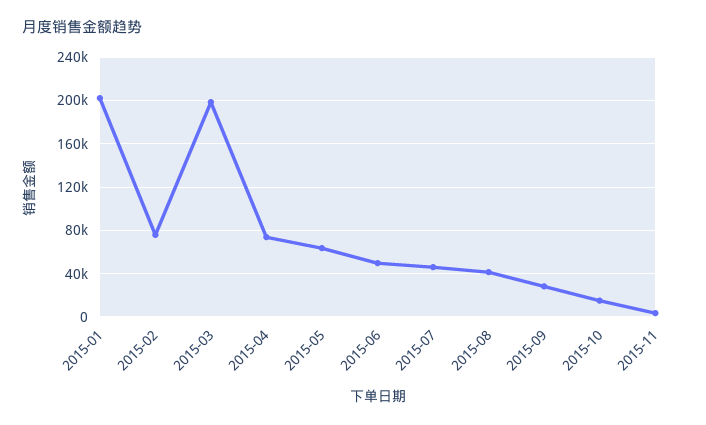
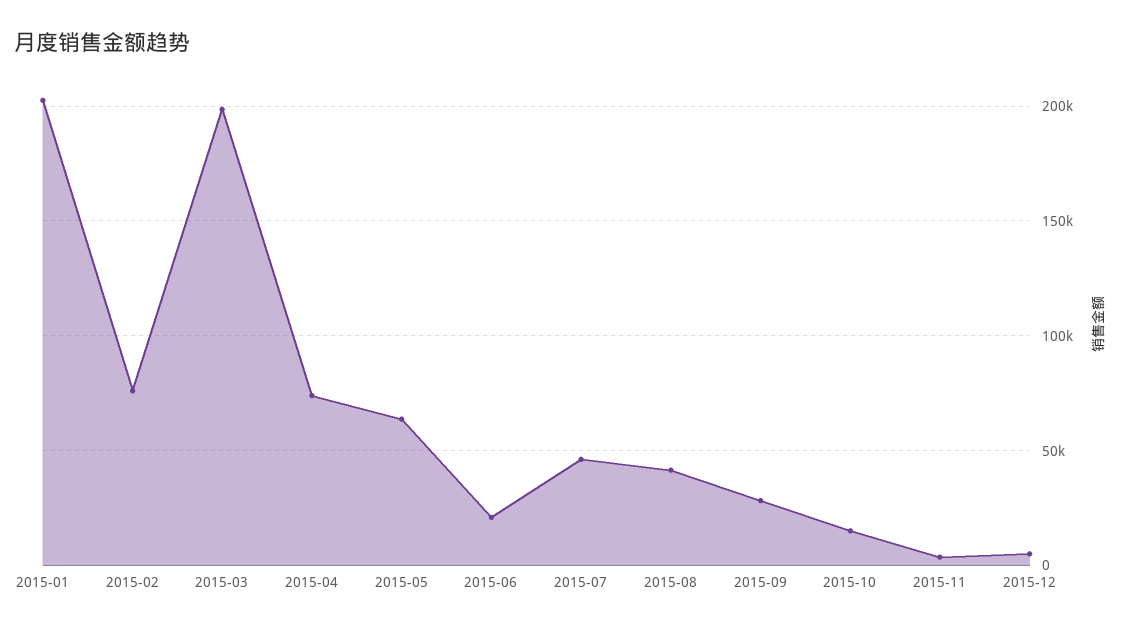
2015-06: 50000 -> 20000
2015-12: none -> 5000

